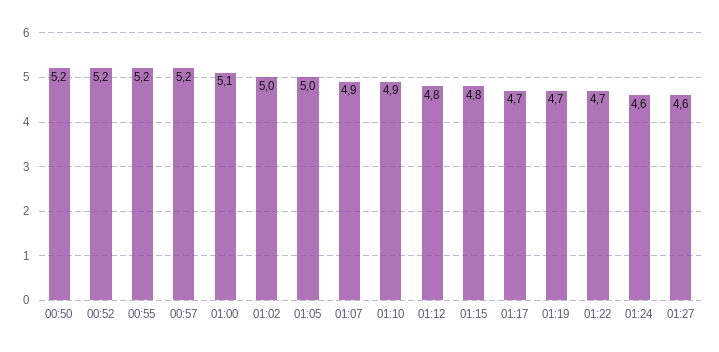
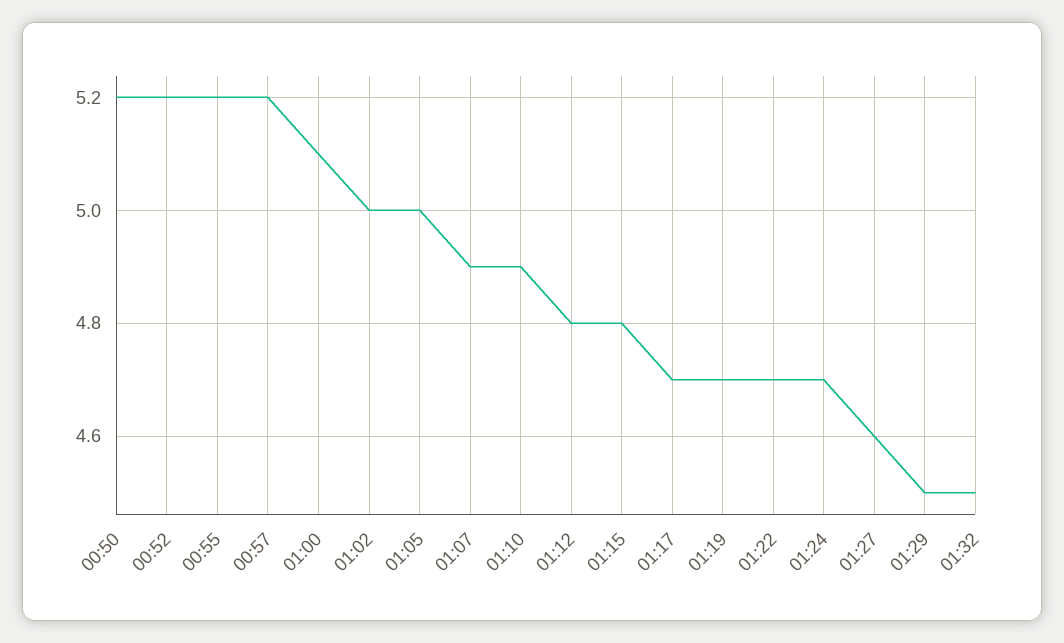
01:24: 4.6 -> 4.7
01:29: none -> 4.5
01:32: none -> 4.5

